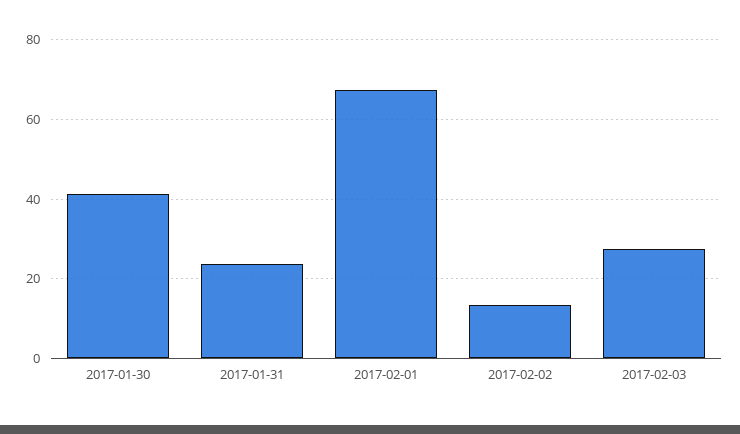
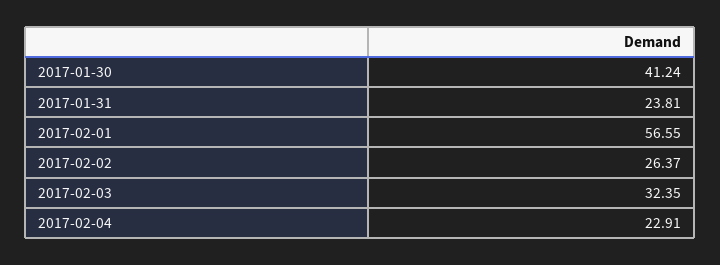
2017-02-01: 68 -> 56.55
2017-02-02: 14 -> 26.37
2017-02-03: 28 -> 32.35
2017-02-04: none -> 22.91

